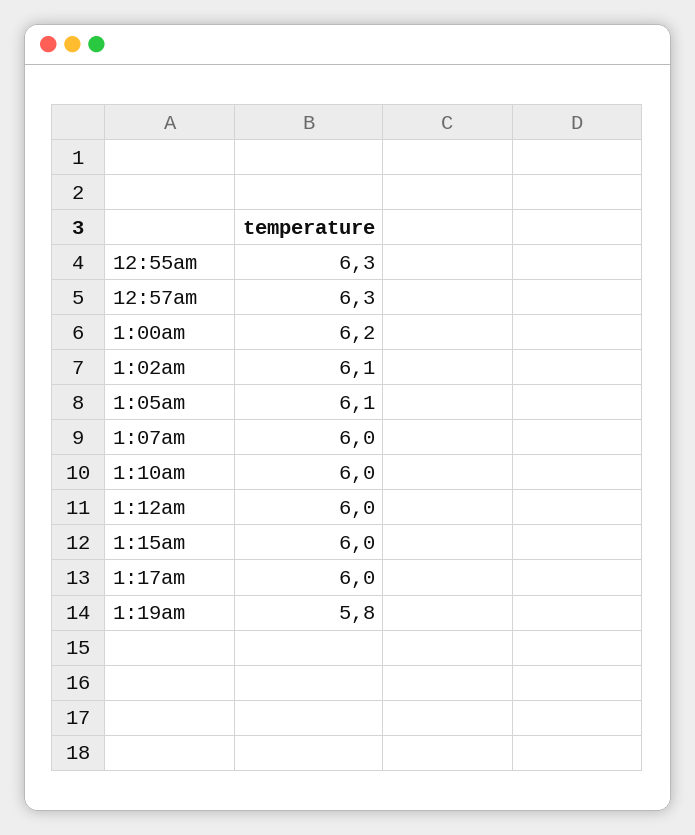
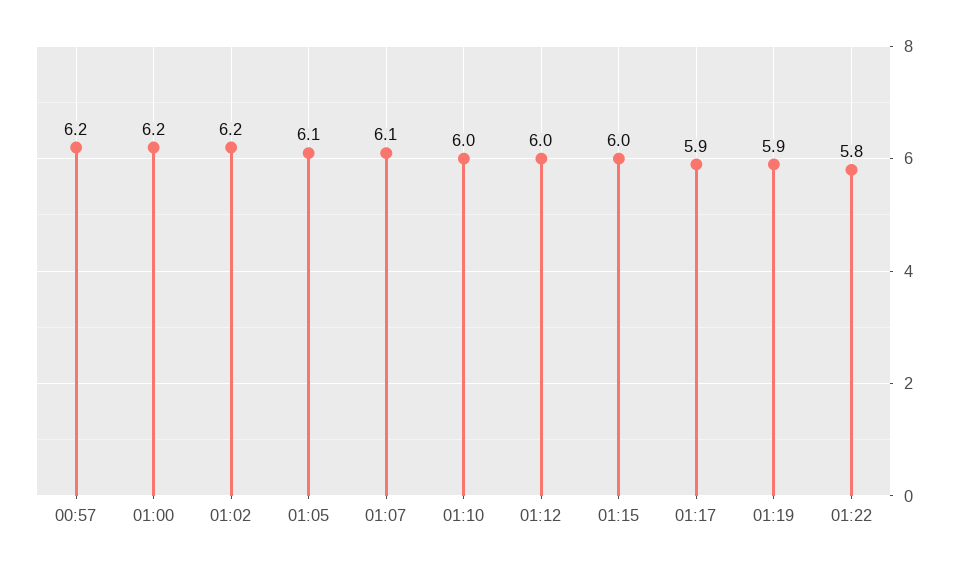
12:55am: 6.3 -> none
12:57am: 6.3 -> 6.2
1:02am: 6.1 -> 6.2
1:07am: 6 -> 6.1
1:17am: 6 -> 5.9
1:19am: 5.8 -> 5.9
01:22: none -> 5.8

